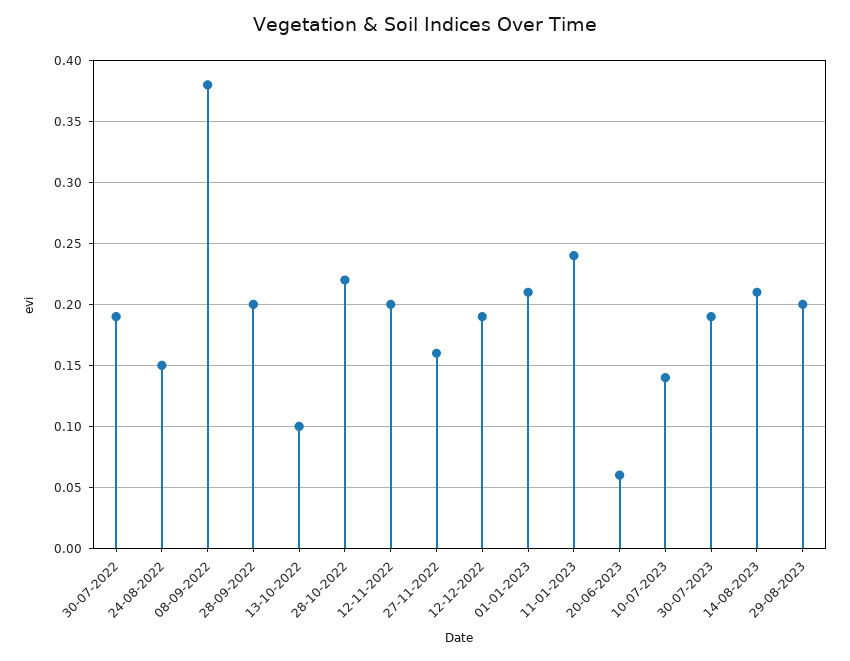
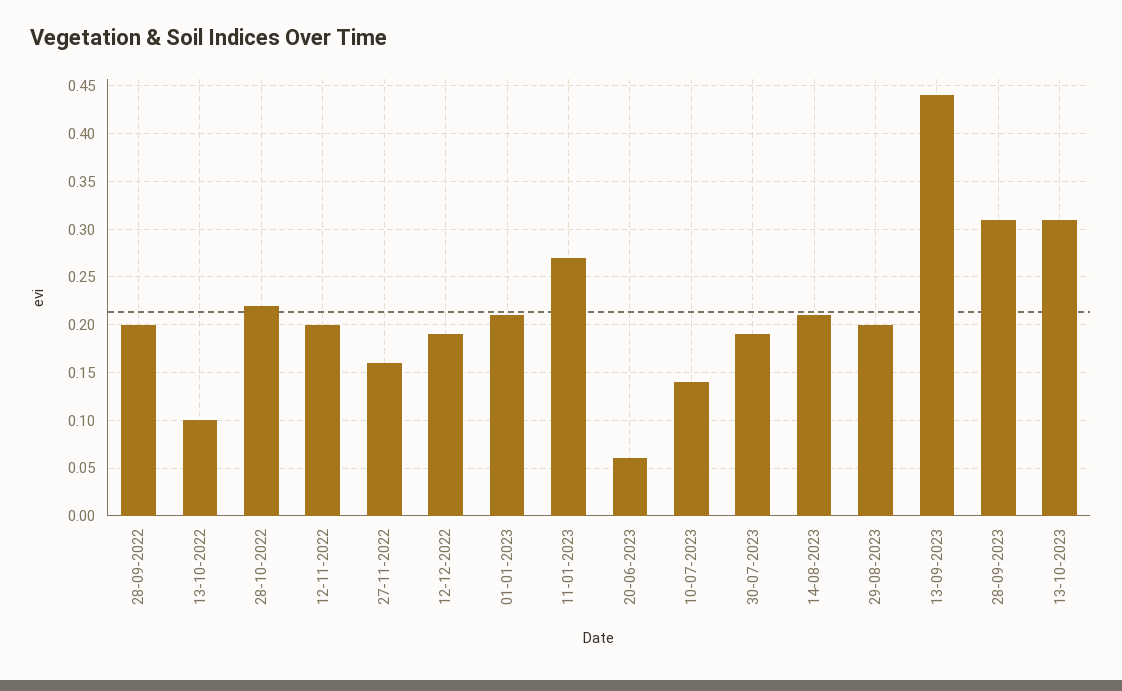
30-07-2022: 0.19 -> none
24-08-2022: 0.15 -> none
08-09-2022: 0.38 -> none
11-01-2023: 0.24 -> 0.27
13-09-2023: none -> 0.44
28-09-2023: none -> 0.31
13-10-2023: none -> 0.31

